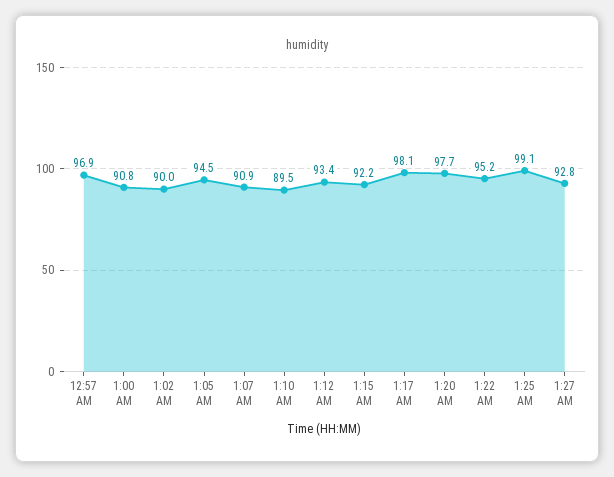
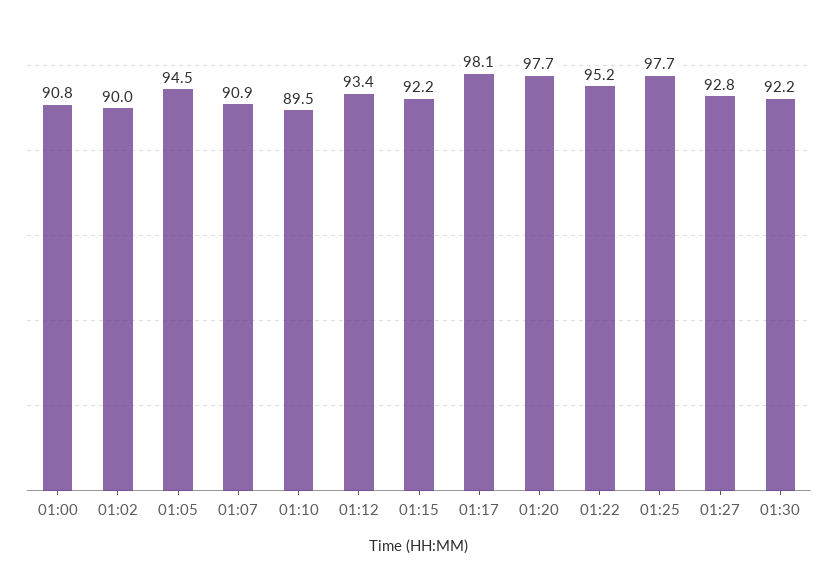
12:57 AM: 96.9 -> none
1:25 AM: 99.1 -> 97.7
01:30: none -> 92.2

